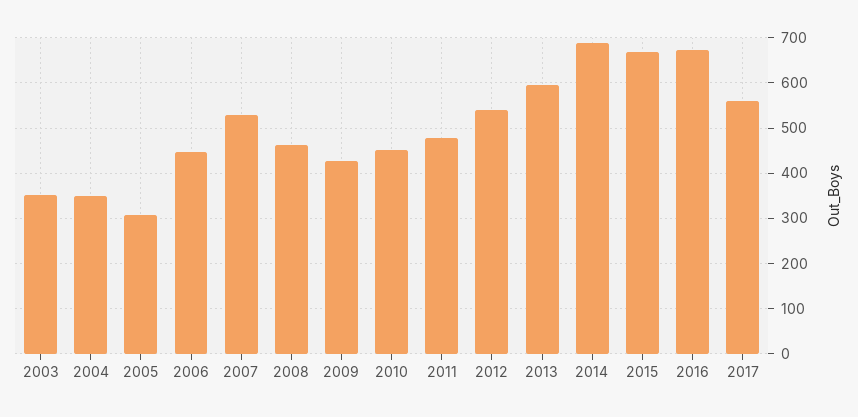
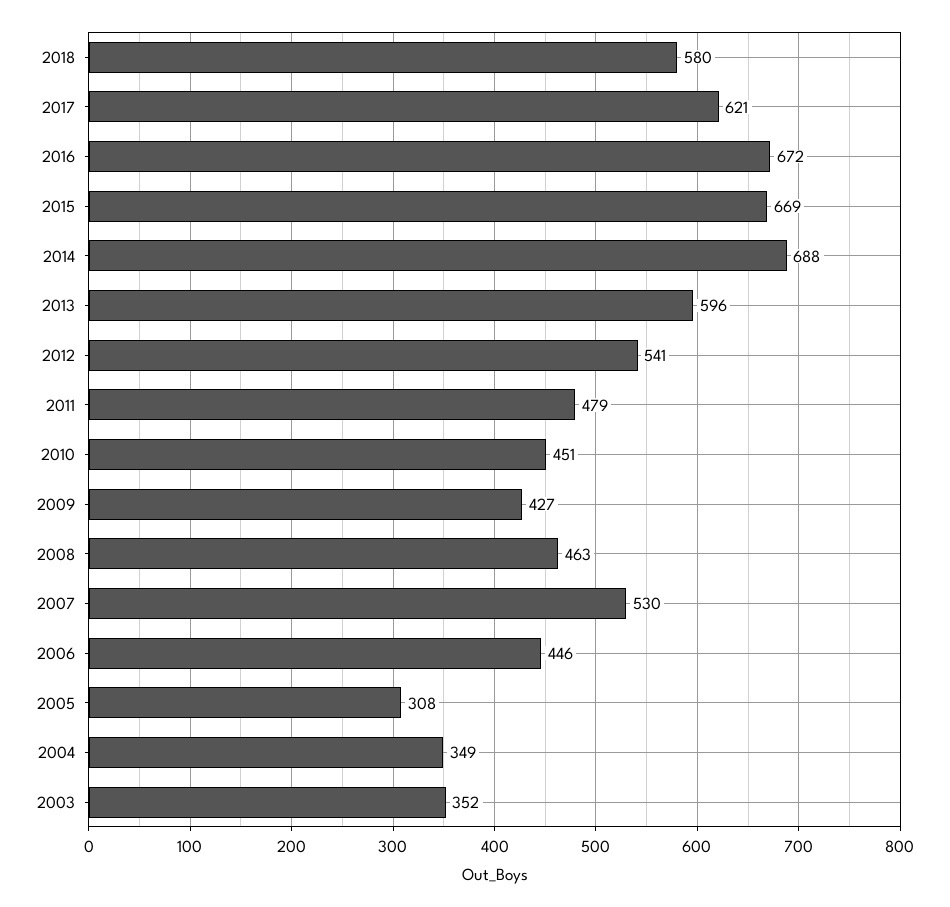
2017: 560 -> 621
2018: none -> 580

